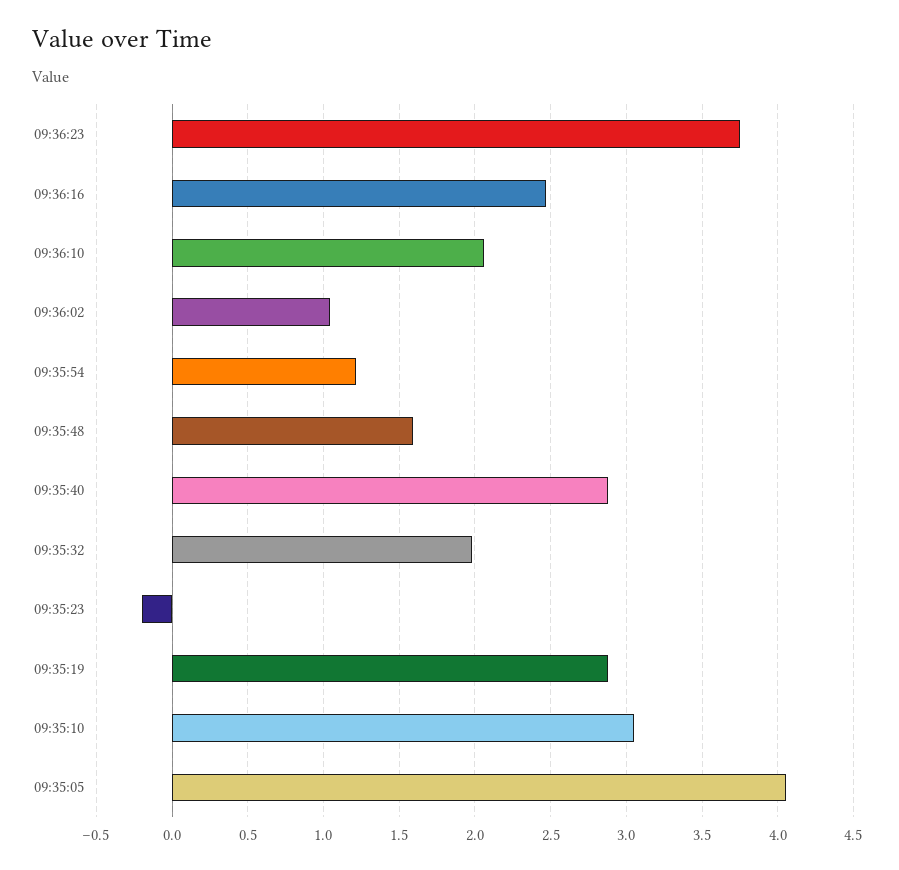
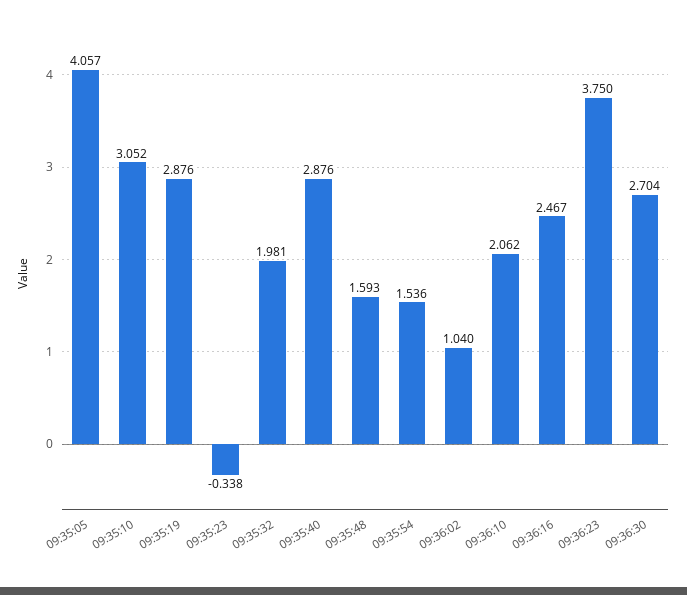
09:35:54: 1.2 -> 1.536
09:35:23: -0.2 -> -0.338
09:36:30: none -> 2.704

